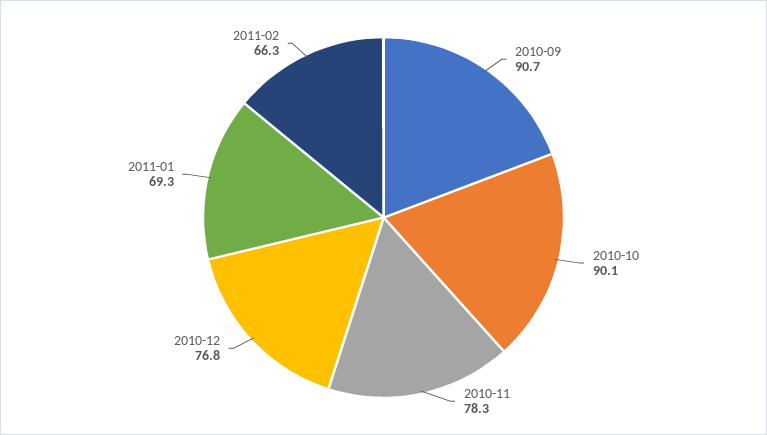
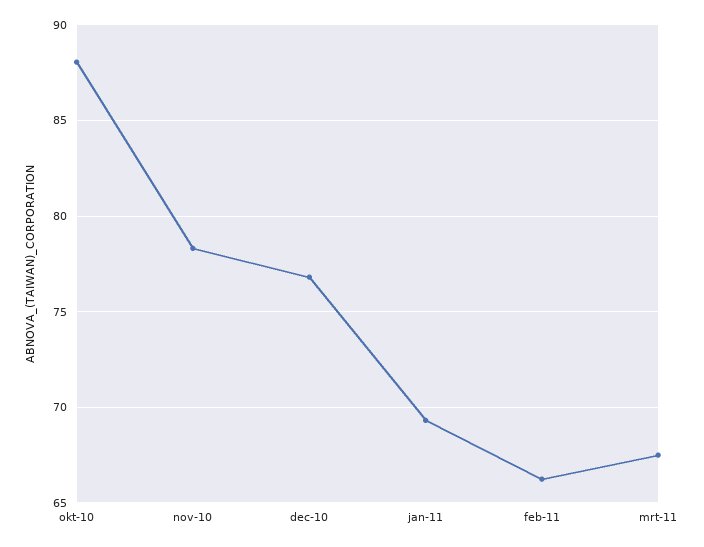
2010-09: 90.7 -> none
2010-10: 90.1 -> 88
mrt-11: none -> 67.5

